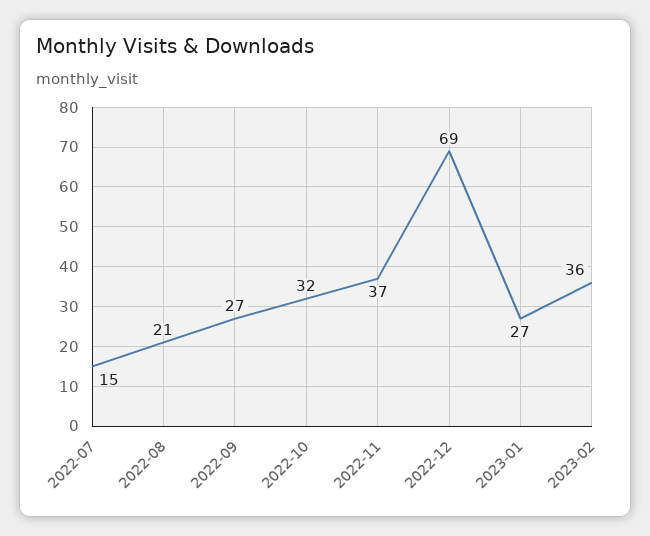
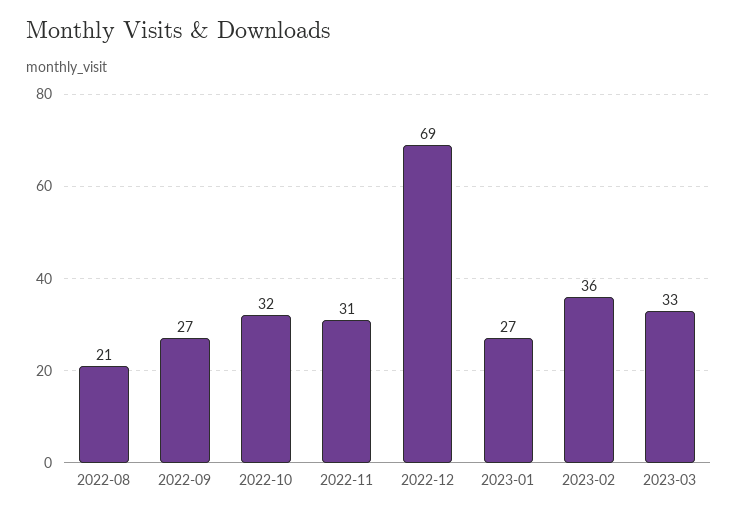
2022-07: 15 -> none
2022-11: 37 -> 31
2023-03: none -> 33

